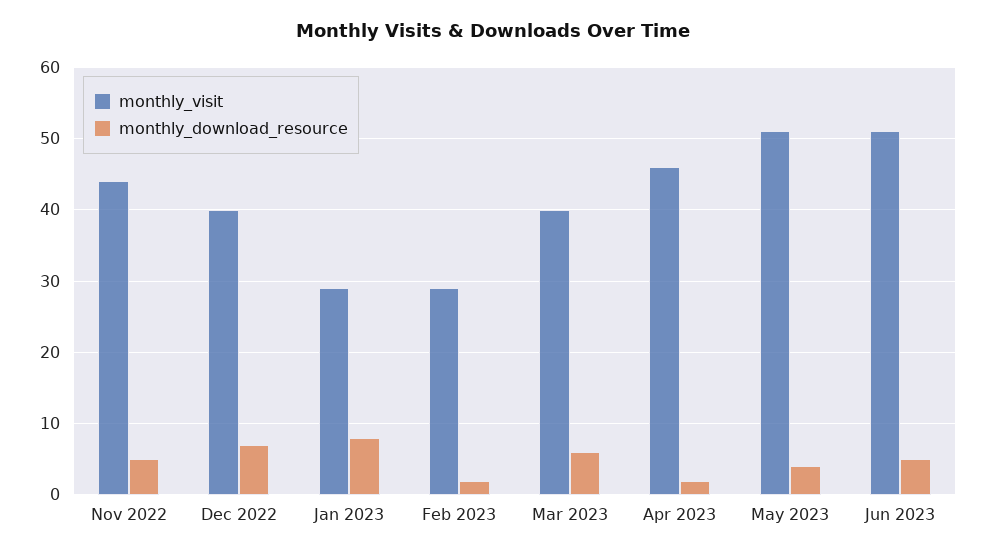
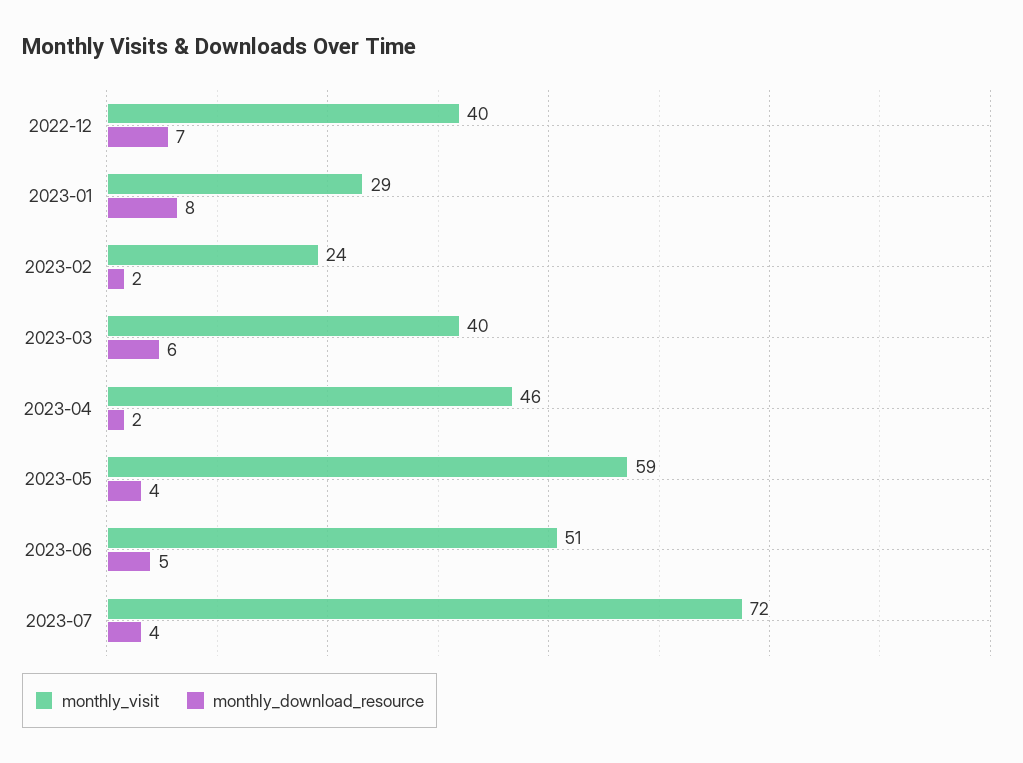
monthly_visit, Nov 2022: 44 -> none
monthly_download_resource, Nov 2022: 5 -> none
monthly_visit, Feb 2023: 29 -> 24
monthly_visit, May 2023: 51 -> 59
monthly_visit, 2023-07: none -> 72
monthly_download_resource, 2023-07: none -> 4

